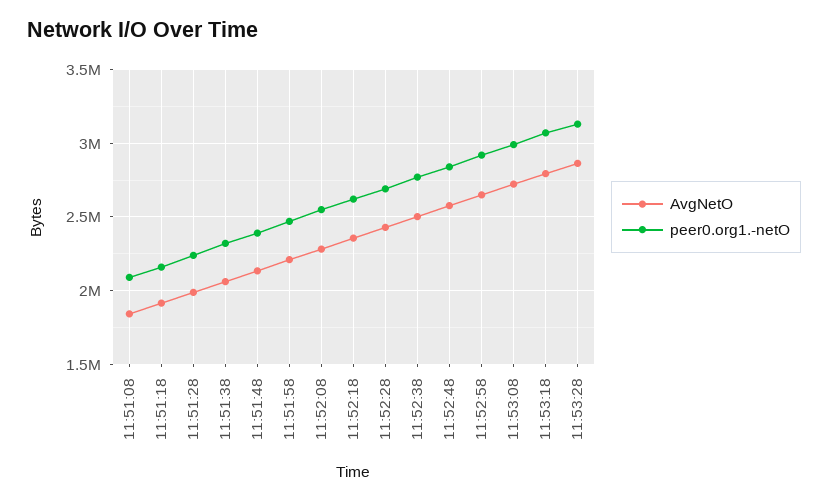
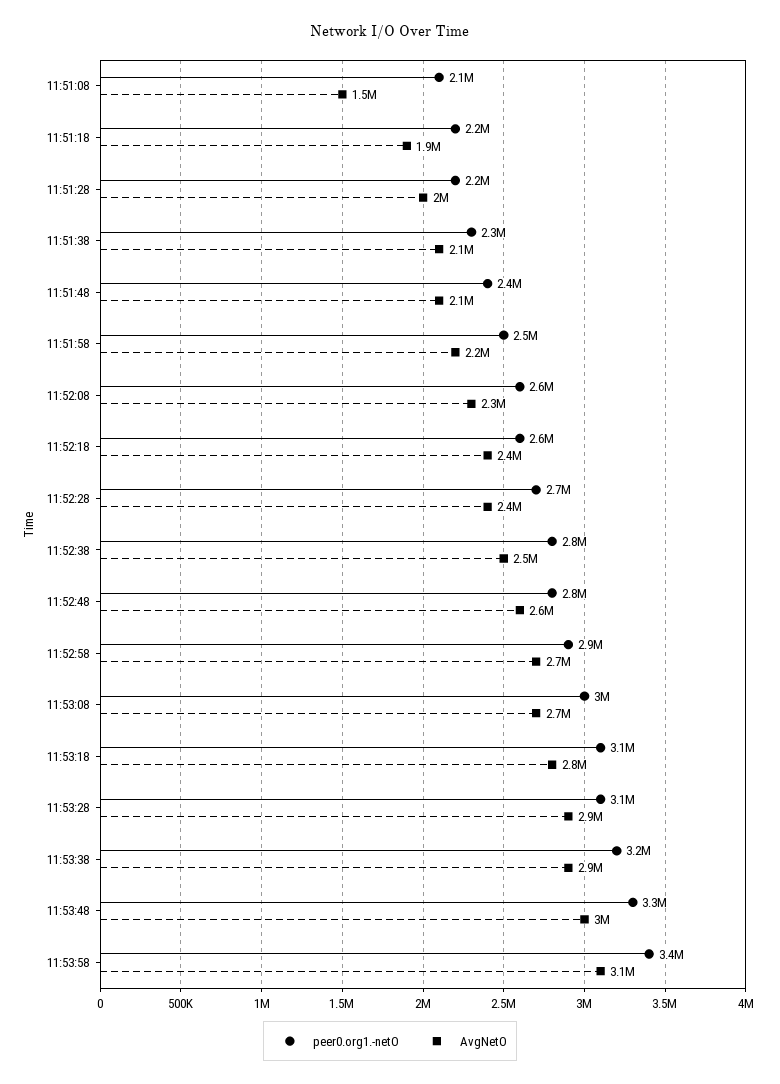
AvgNetO, 11:51:08: 1850000 -> 1500000
peer0.org1.-netO, 11:53:38: none -> 3200000
AvgNetO, 11:53:38: none -> 2900000
peer0.org1.-netO, 11:53:48: none -> 3300000
AvgNetO, 11:53:48: none -> 3000000
peer0.org1.-netO, 11:53:58: none -> 3400000
AvgNetO, 11:53:58: none -> 3100000

